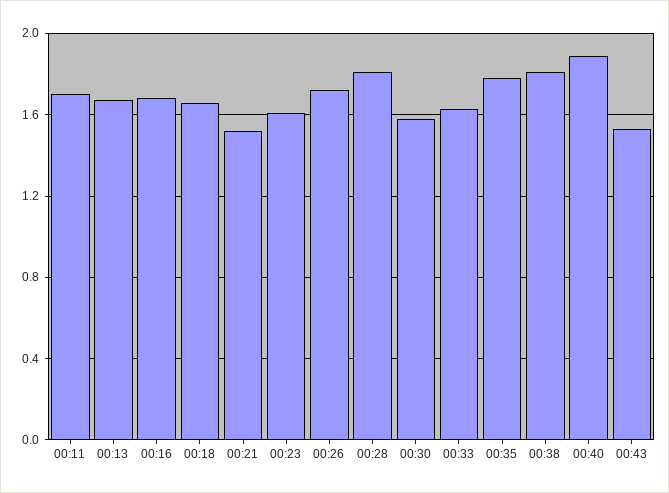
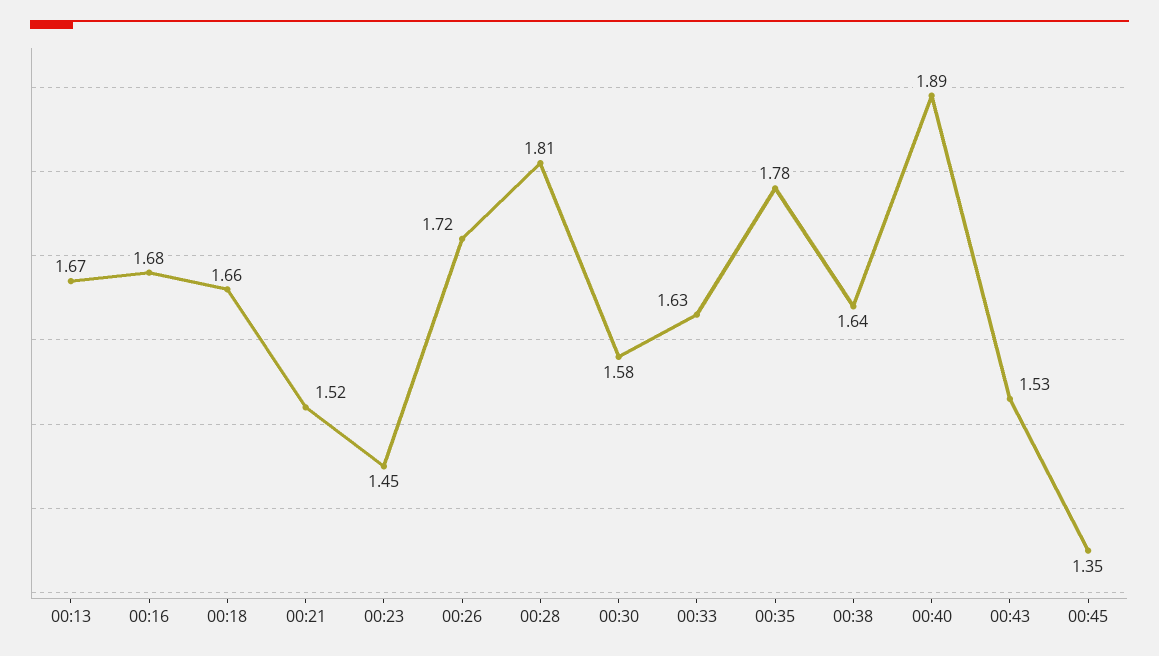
00:11: 1.7 -> none
00:23: 1.6 -> 1.45
00:38: 1.8 -> 1.64
00:45: none -> 1.35

